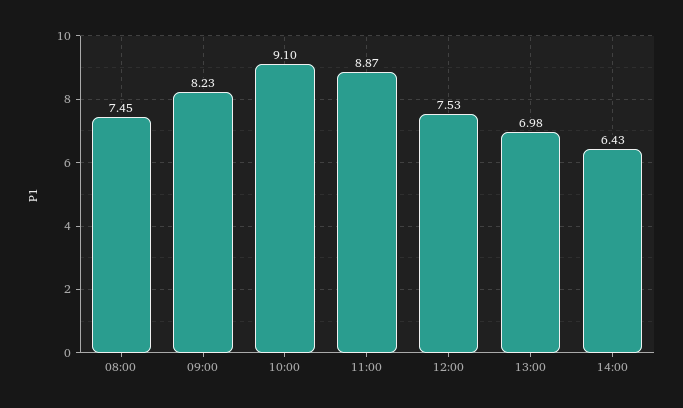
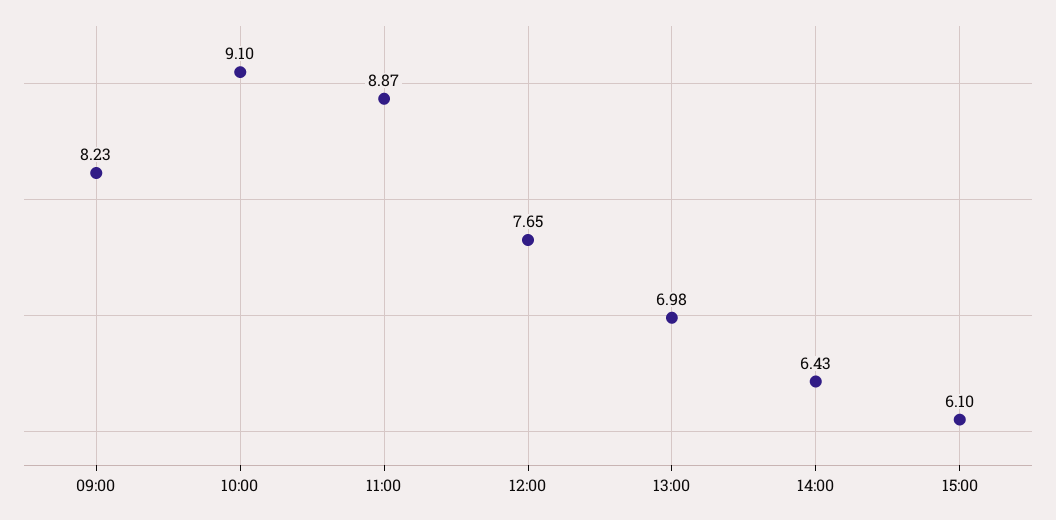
08:00: 7.45 -> none
12:00: 7.53 -> 7.65
15:00: none -> 6.1

